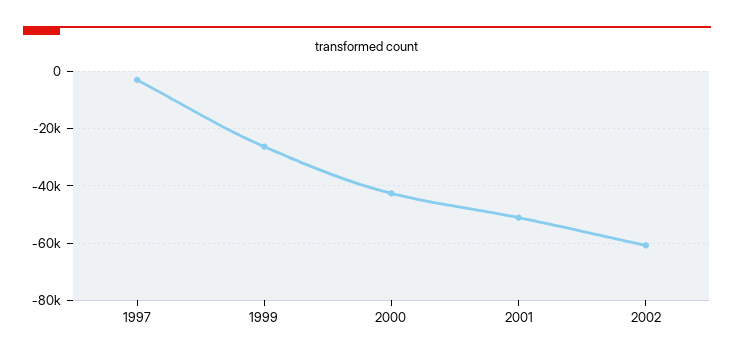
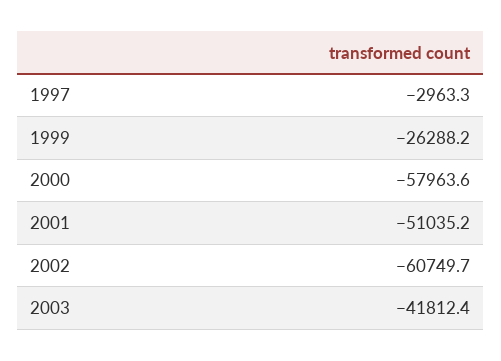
2000: -42500 -> -57963.6
2003: none -> -41812.4

